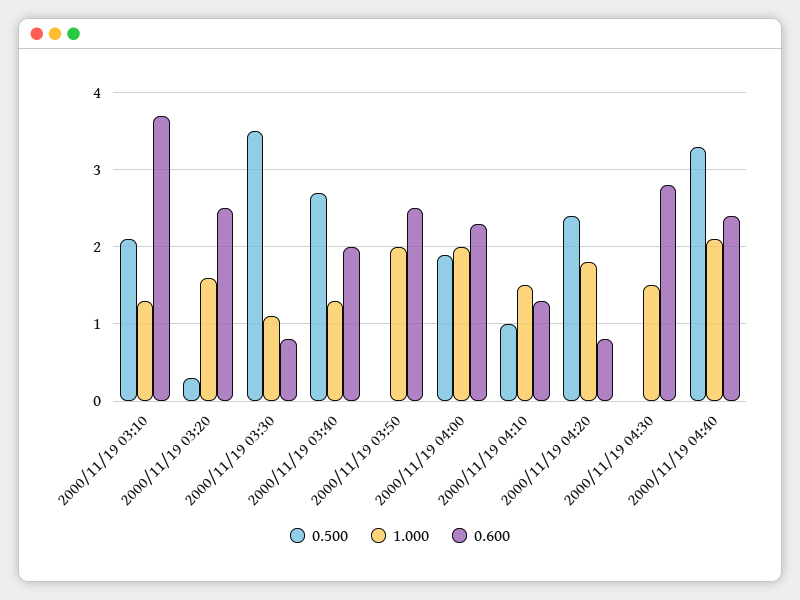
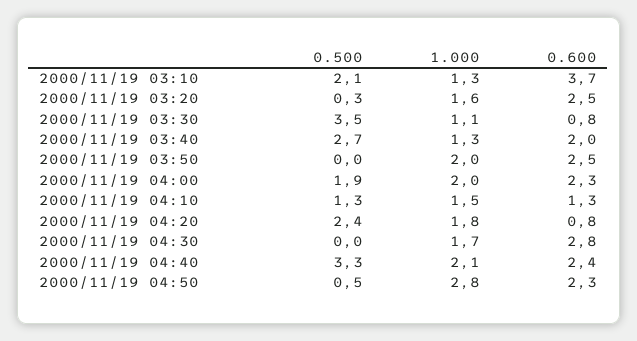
0.500, 2000/11/19 04:10: 1 -> 1.3
1.000, 2000/11/19 04:30: 1.5 -> 1.7
0.500, 2000/11/19 04:50: none -> 0.5
1.000, 2000/11/19 04:50: none -> 2.8
0.600, 2000/11/19 04:50: none -> 2.3

